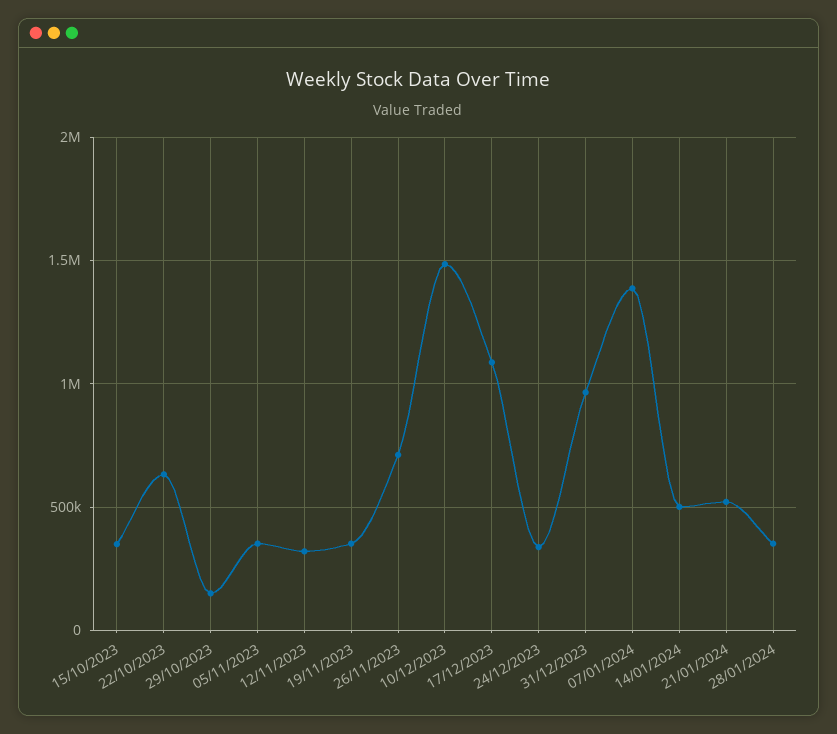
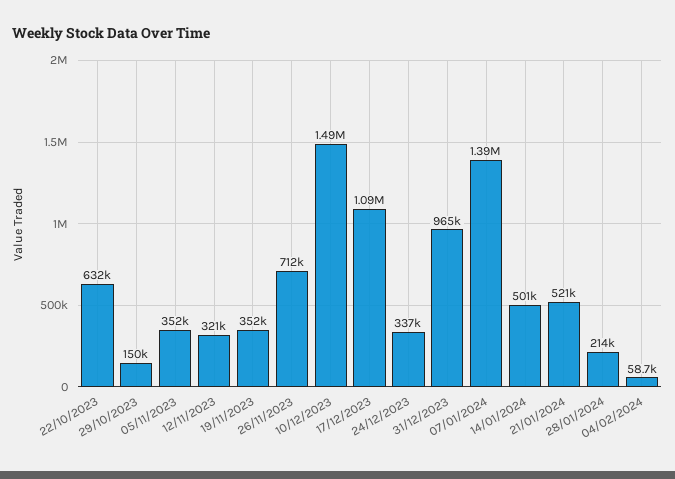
15/10/2023: 350000 -> none
28/01/2024: 350000 -> 214000
04/02/2024: none -> 58700

